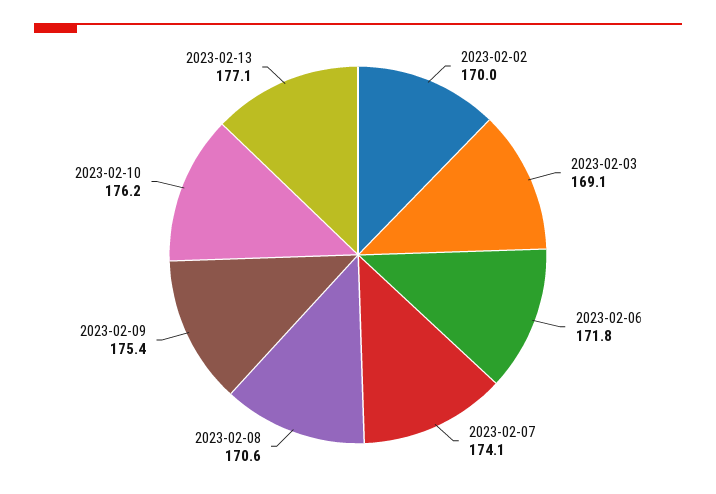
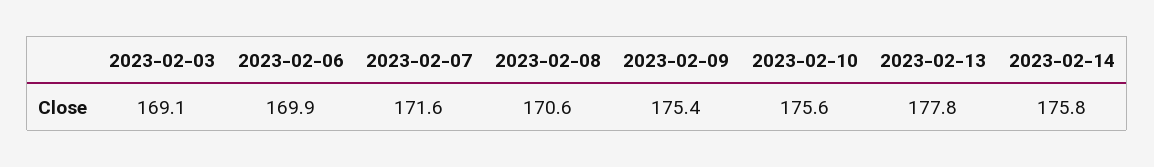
2023-02-02: 170 -> none
2023-02-06: 171.8 -> 169.9
2023-02-07: 174.1 -> 171.6
2023-02-10: 176.2 -> 175.6
2023-02-13: 177.1 -> 177.8
2023-02-14: none -> 175.8

